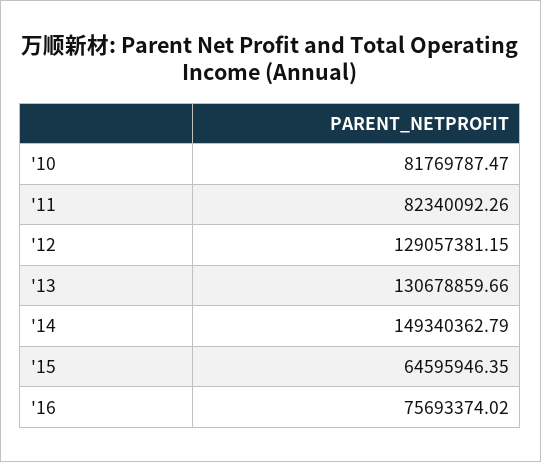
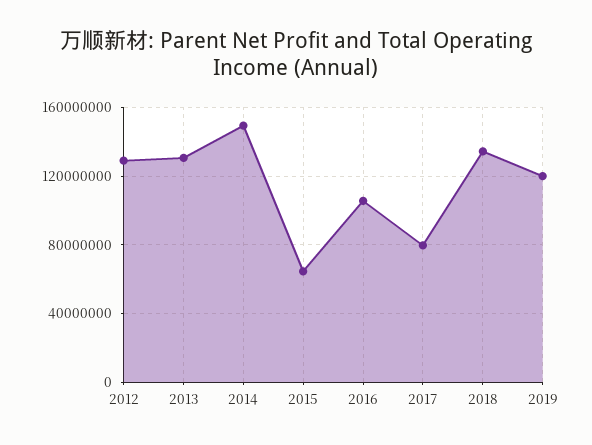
'10: 81769787.47 -> none
'11: 82340092.26 -> none
'16: 75693374.02 -> 105000000
2017: none -> 80000000
2018: none -> 135000000
2019: none -> 120000000

